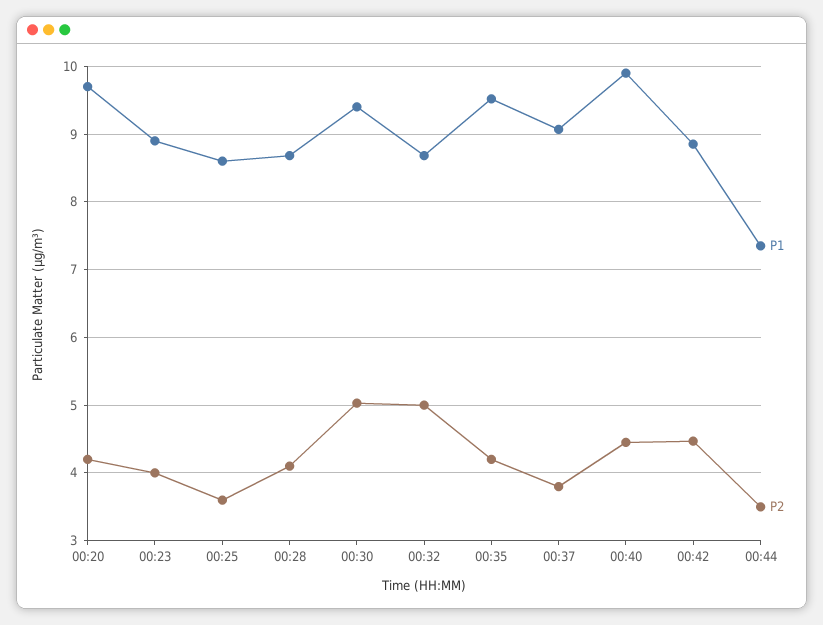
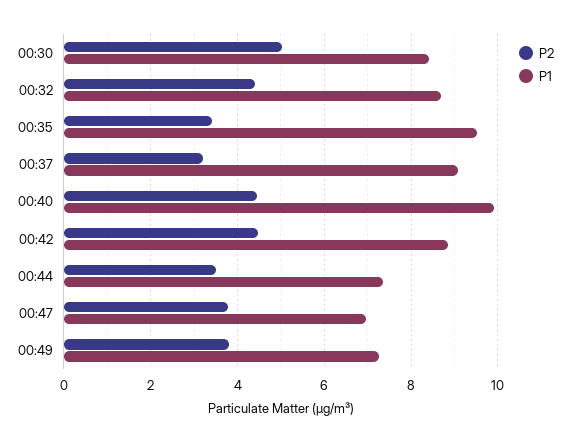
P1, 00:20: 9.7 -> none
P2, 00:20: 4.2 -> none
P1, 00:23: 8.9 -> none
P2, 00:23: 4 -> none
P1, 00:25: 8.6 -> none
P2, 00:25: 3.6 -> none
P1, 00:28: 8.7 -> none
P2, 00:28: 4.1 -> none
P1, 00:30: 9.4 -> 8.4
P2, 00:32: 5 -> 4.4
P2, 00:35: 4.2 -> 3.4
P2, 00:37: 3.8 -> 3.2
P2, 00:47: none -> 3.8
P1, 00:47: none -> 7
P2, 00:49: none -> 3.8
P1, 00:49: none -> 7.2

